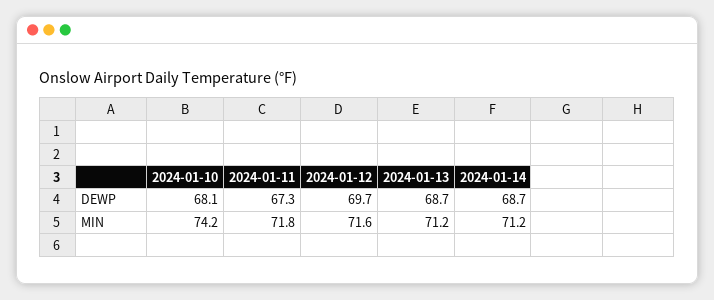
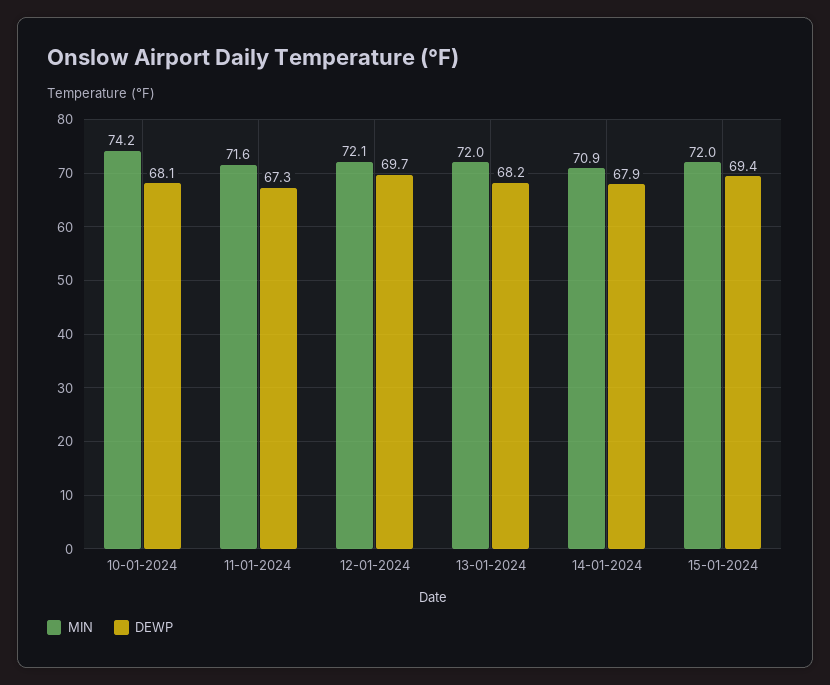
DEWP, 2024-01-13: 68.7 -> 68.2
DEWP, 2024-01-14: 68.7 -> 67.9
MIN, 2024-01-11: 71.8 -> 71.6
MIN, 2024-01-12: 71.6 -> 72.1
MIN, 2024-01-13: 71.2 -> 72
MIN, 2024-01-14: 71.2 -> 70.9
MIN, 15-01-2024: none -> 72
DEWP, 15-01-2024: none -> 69.4

